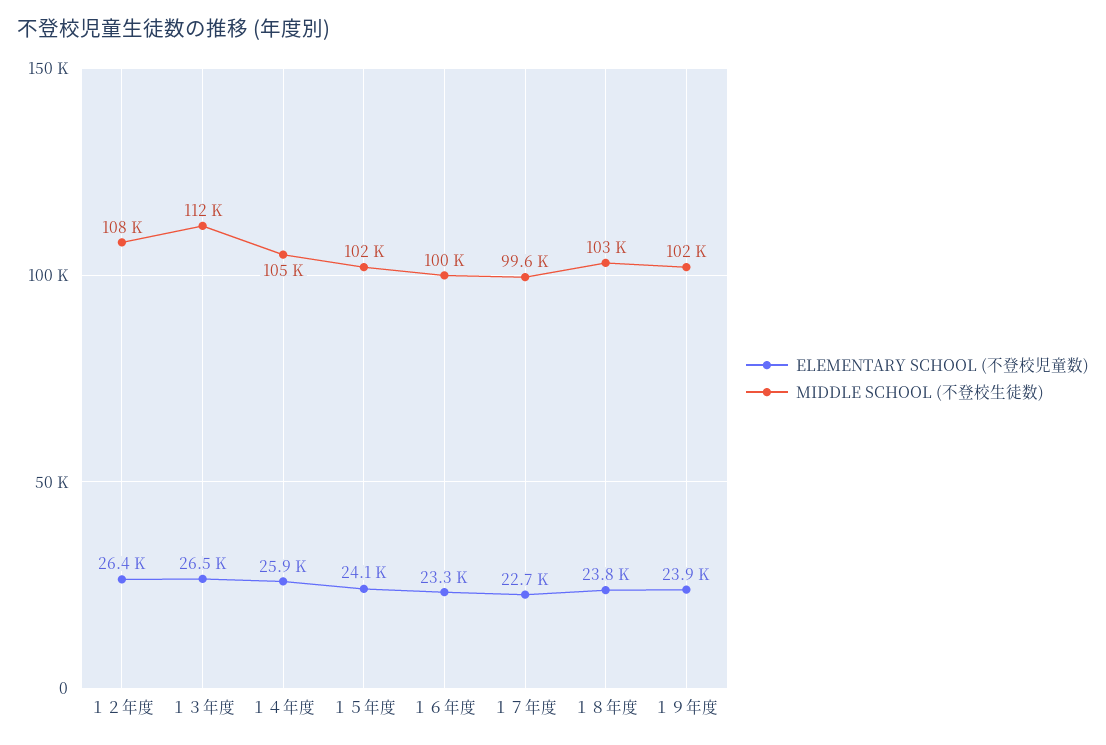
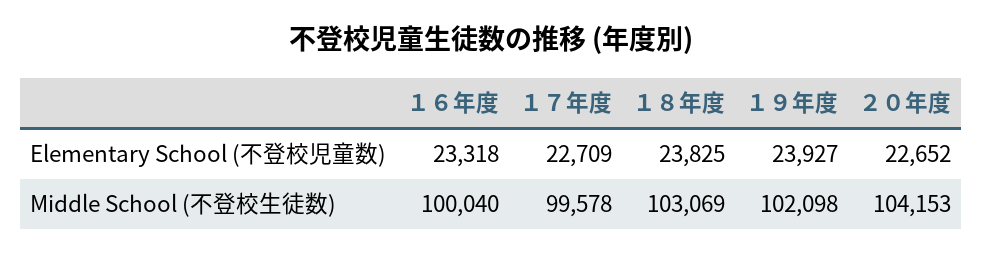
ELEMENTARY SCHOOL (不登校児童数), １２年度: 26400 -> none
MIDDLE SCHOOL (不登校生徒数), １２年度: 108000 -> none
ELEMENTARY SCHOOL (不登校児童数), １３年度: 26500 -> none
MIDDLE SCHOOL (不登校生徒数), １３年度: 112000 -> none
ELEMENTARY SCHOOL (不登校児童数), １４年度: 25900 -> none
MIDDLE SCHOOL (不登校生徒数), １４年度: 105000 -> none
ELEMENTARY SCHOOL (不登校児童数), １５年度: 24100 -> none
MIDDLE SCHOOL (不登校生徒数), １５年度: 102000 -> none
ELEMENTARY SCHOOL (不登校児童数), ２０年度: none -> 22652
MIDDLE SCHOOL (不登校生徒数), ２０年度: none -> 104153

